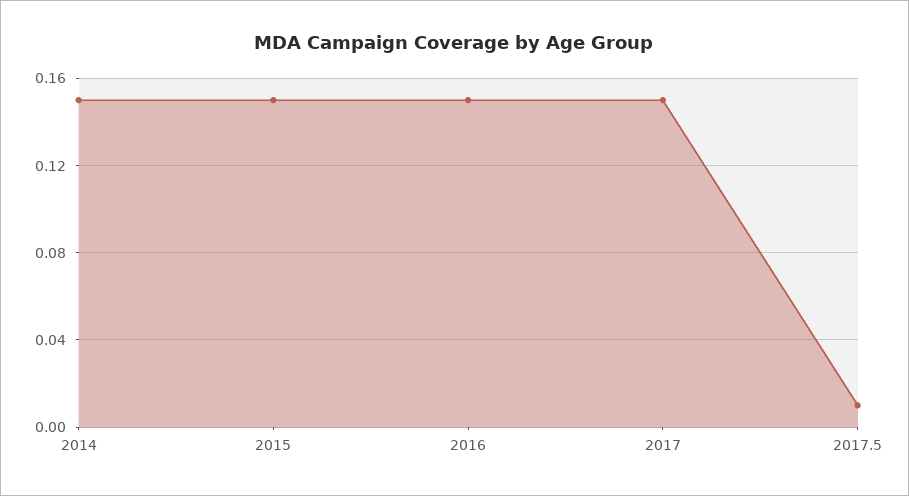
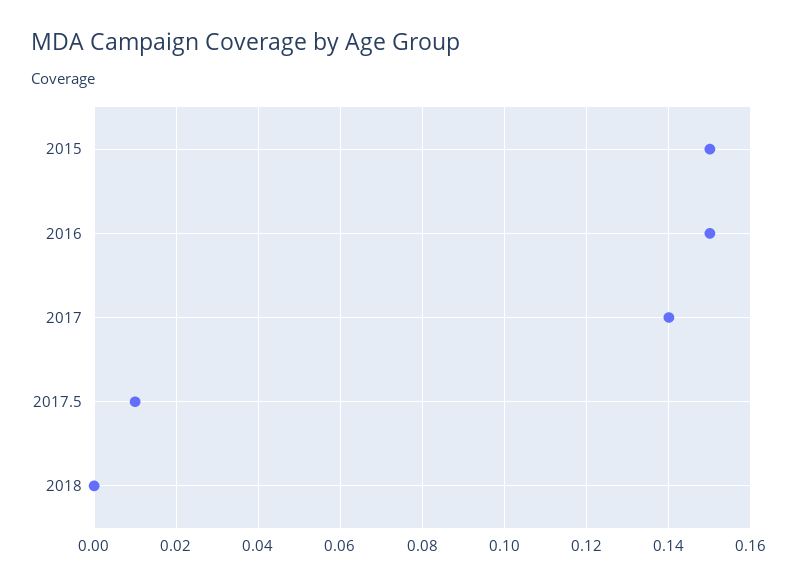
2014: 0.15 -> none
2017: 0.15 -> 0.14
2018: none -> 0

